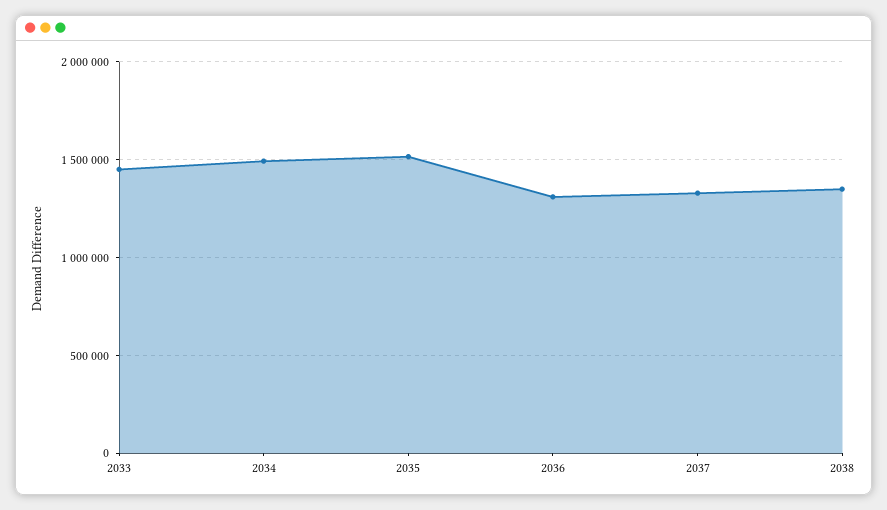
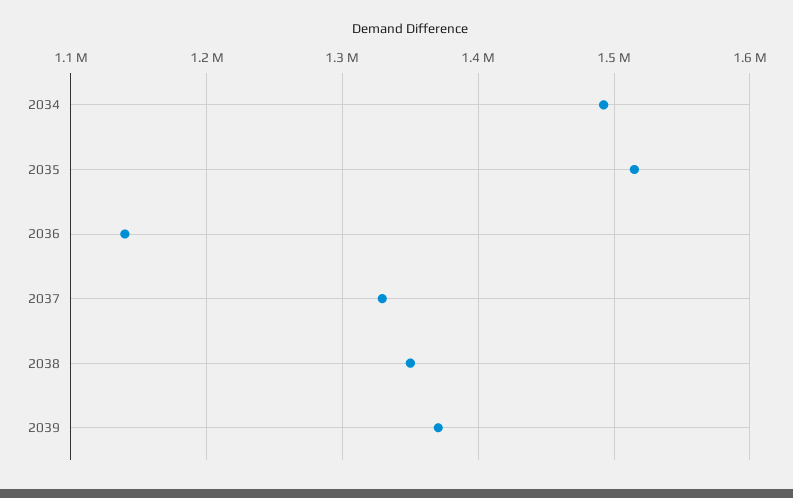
2033: 1450000 -> none
2036: 1300000 -> 1140000
2039: none -> 1370000

